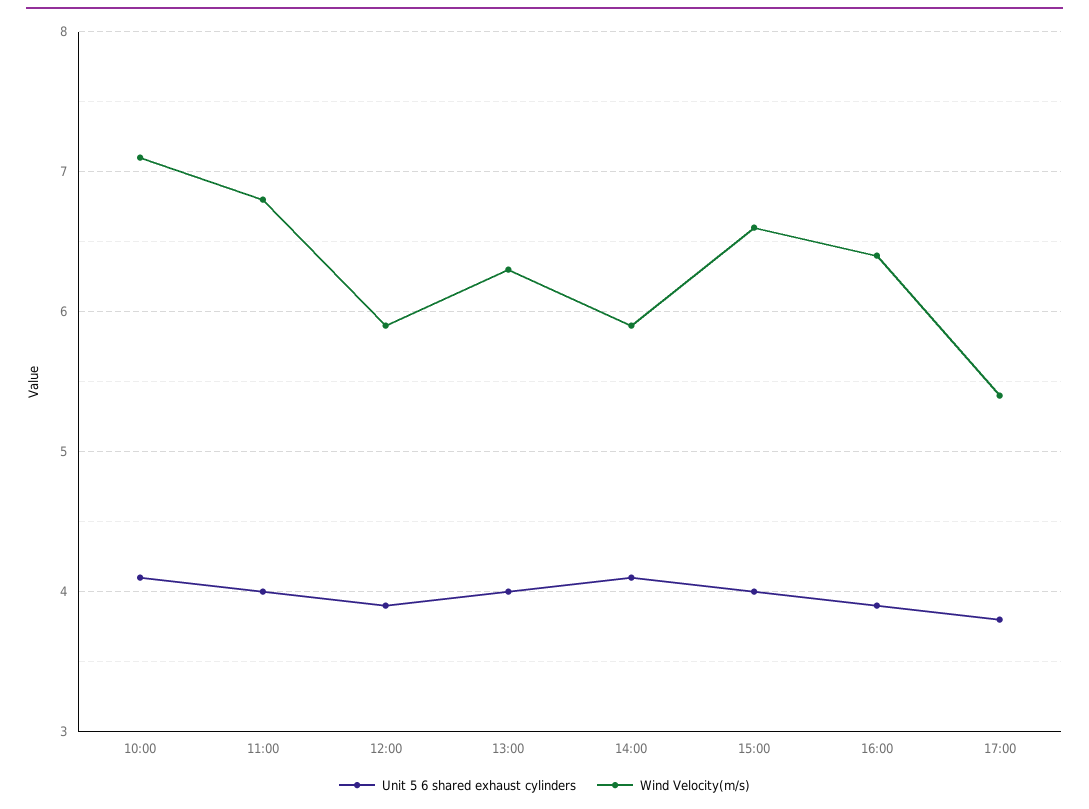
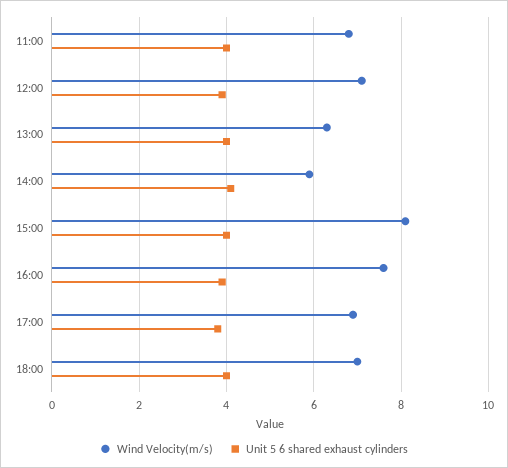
Unit 5 6 shared exhaust cylinders, 10:00: 4.1 -> none
Wind Velocity(m/s), 10:00: 7.1 -> none
Wind Velocity(m/s), 12:00: 5.9 -> 7
Wind Velocity(m/s), 15:00: 6.6 -> 8
Wind Velocity(m/s), 16:00: 6.4 -> 7.5
Wind Velocity(m/s), 17:00: 5.4 -> 7
Wind Velocity(m/s), 18:00: none -> 7
Unit 5 6 shared exhaust cylinders, 18:00: none -> 4

